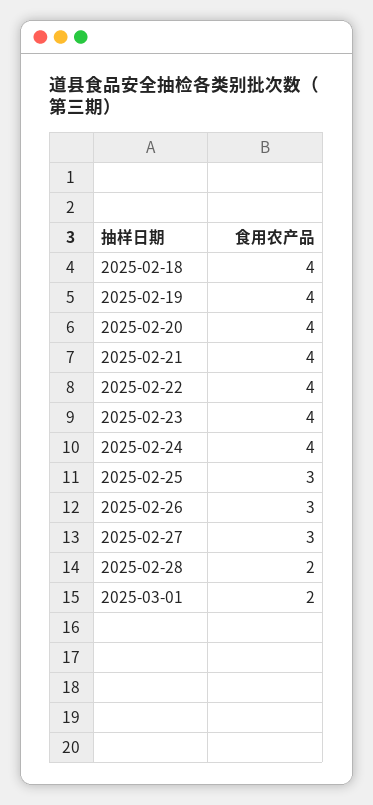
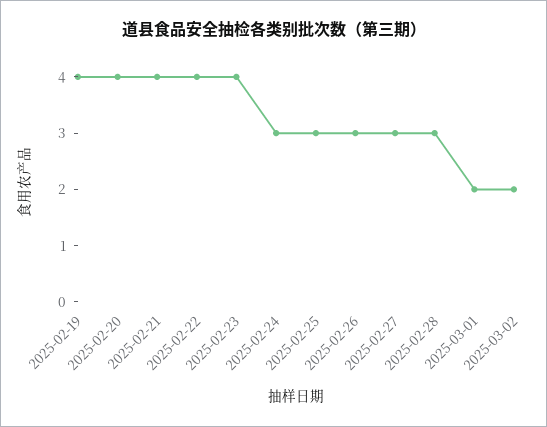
2025-02-18: 4 -> none
2025-02-24: 4 -> 3
2025-02-28: 2 -> 3
2025-03-02: none -> 2

